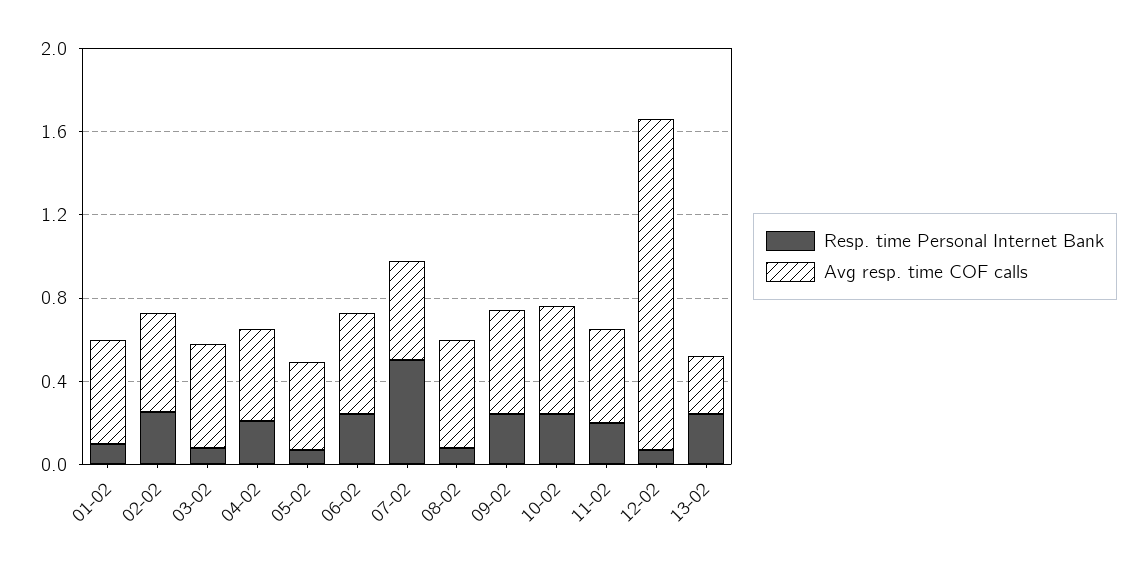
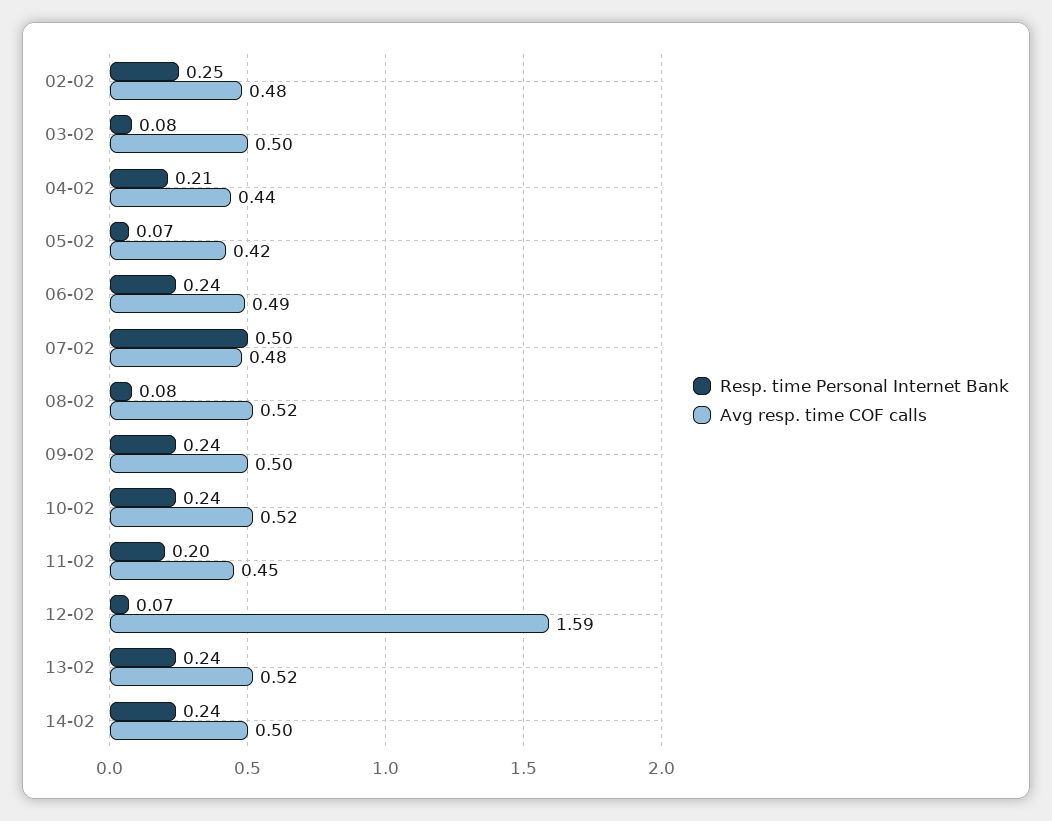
Resp. time Personal Internet Bank, 01-02: 0.1 -> none
Avg resp. time COF calls, 01-02: 0.5 -> none
Avg resp. time COF calls, 13-02: 0.3 -> 0.52
Resp. time Personal Internet Bank, 14-02: none -> 0.24
Avg resp. time COF calls, 14-02: none -> 0.5

